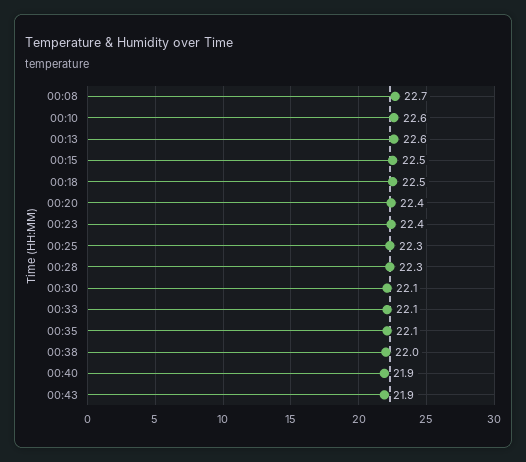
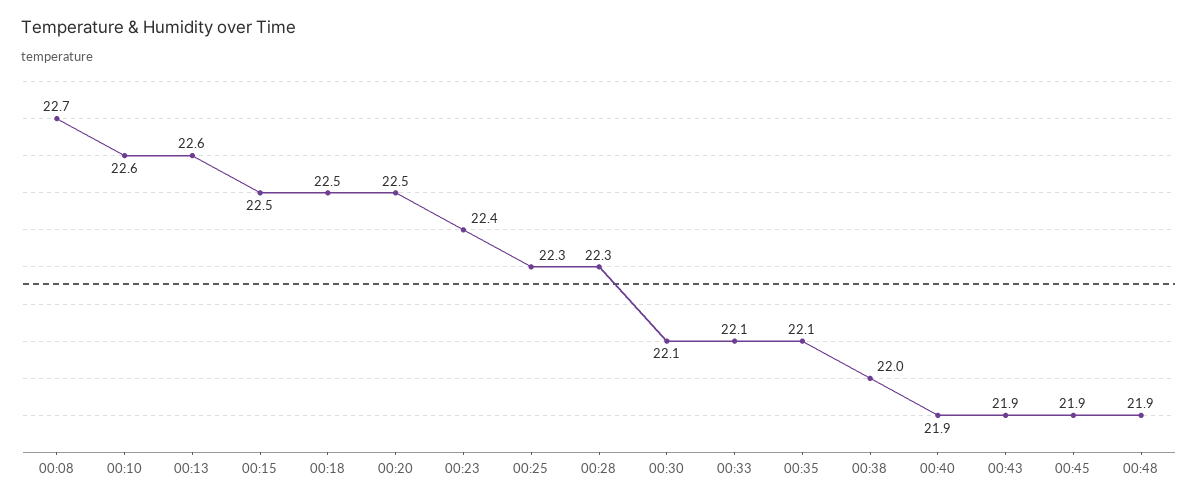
00:20: 22.4 -> 22.5
00:45: none -> 21.9
00:48: none -> 21.9

